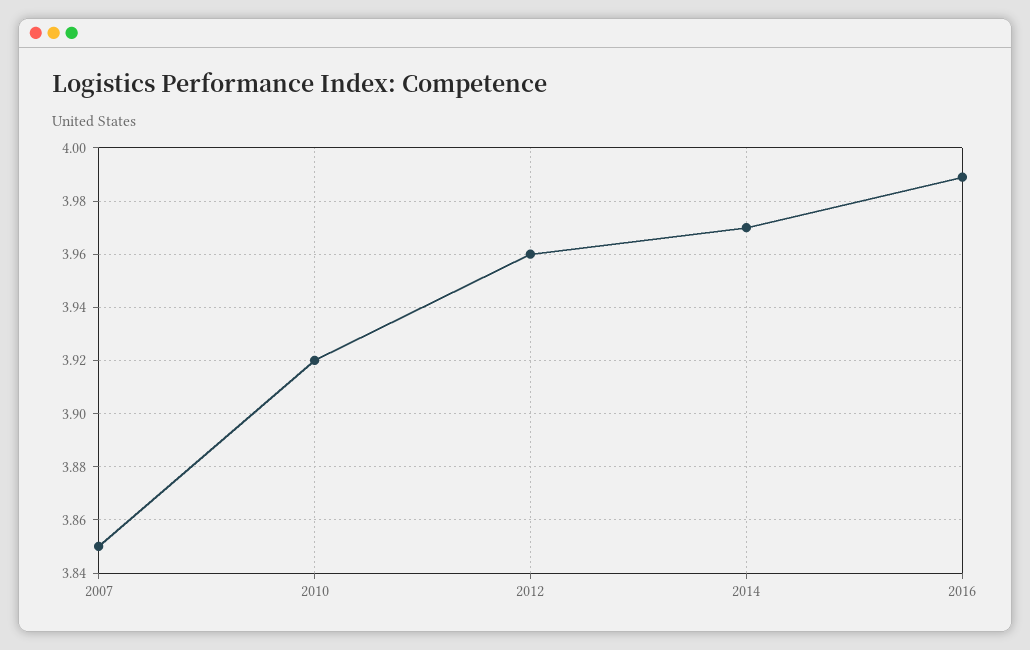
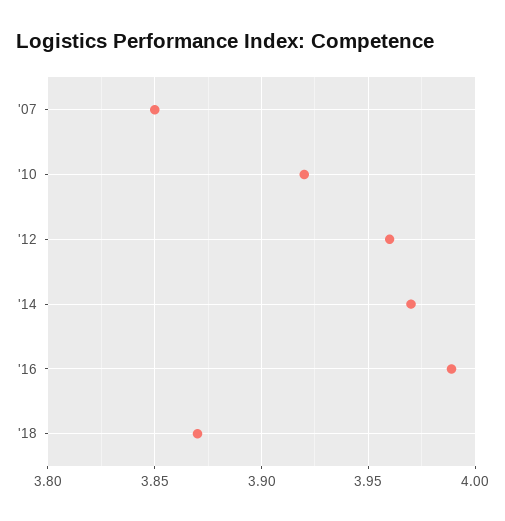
'18: none -> 3.87

